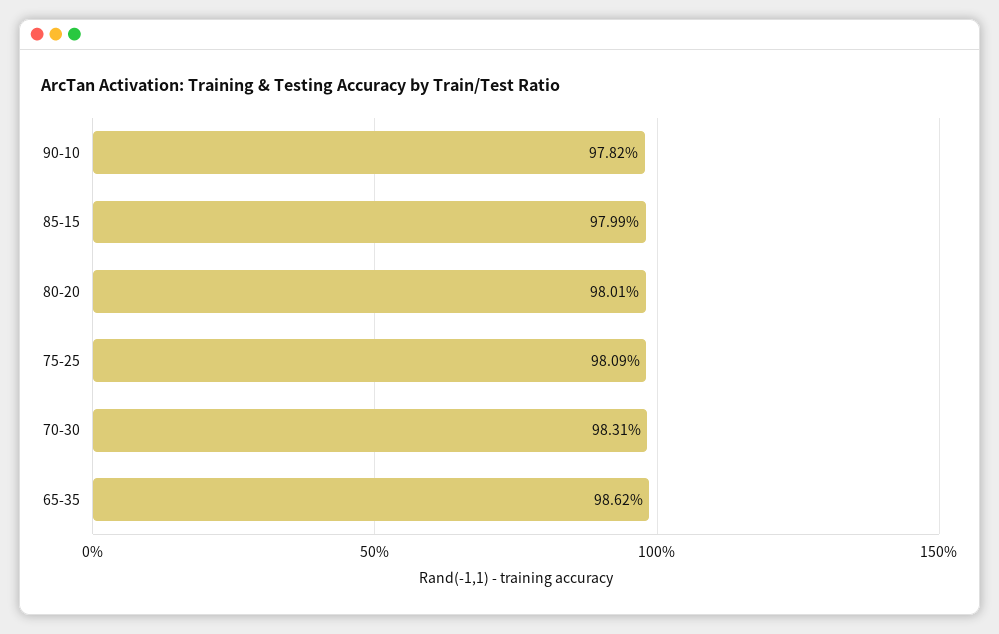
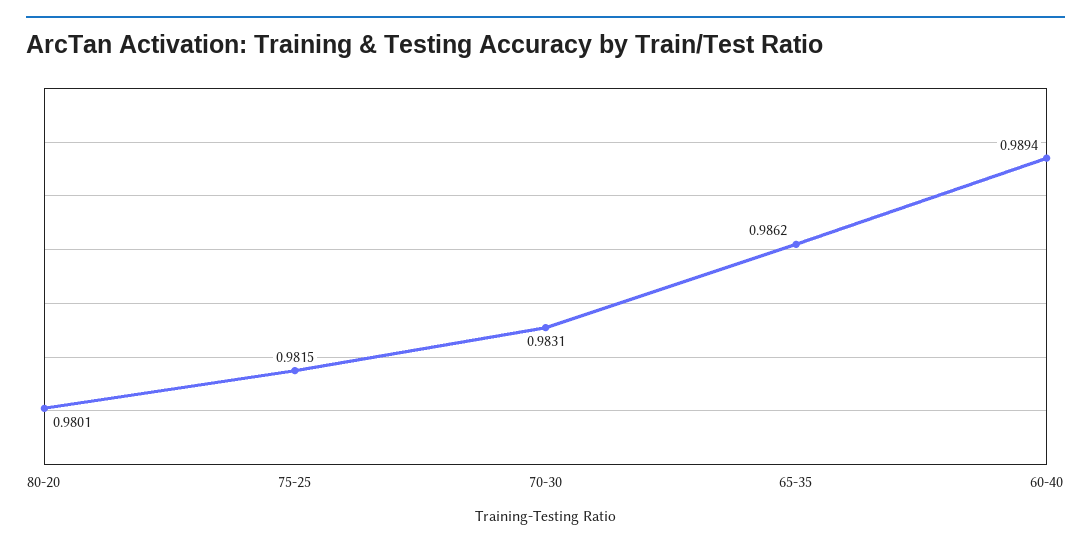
90-10: 0.9782 -> none
85-15: 0.9799 -> none
75-25: 0.9809 -> 0.9815
60-40: none -> 0.9894

